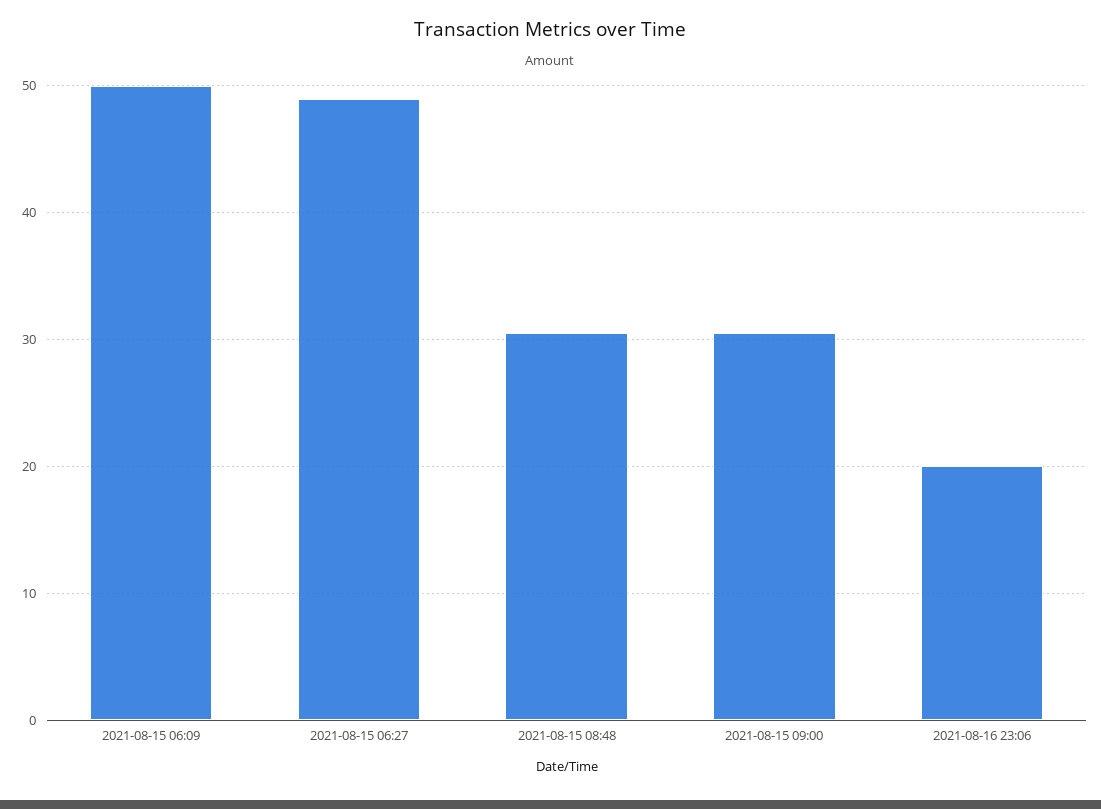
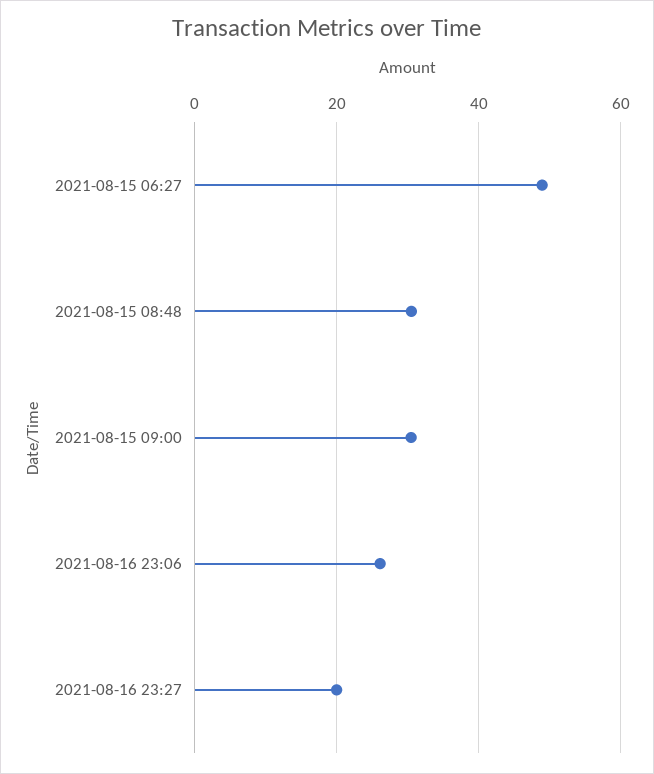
2021-08-15 06:09: 50 -> none
2021-08-16 23:06: 20 -> 26
2021-08-16 23:27: none -> 20

